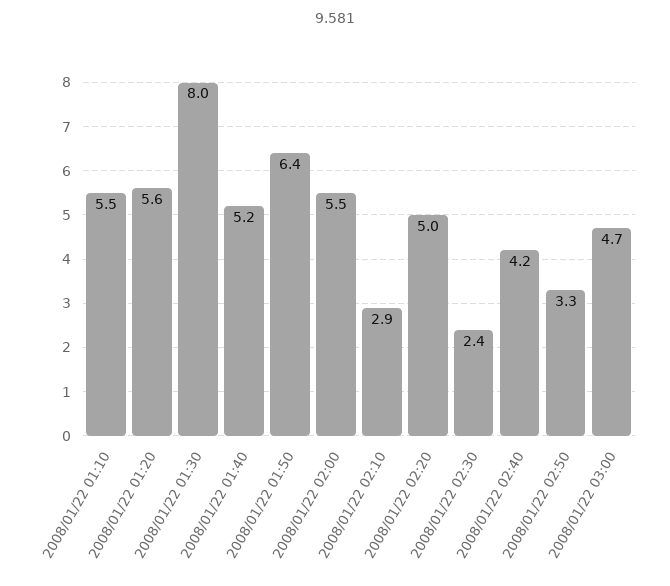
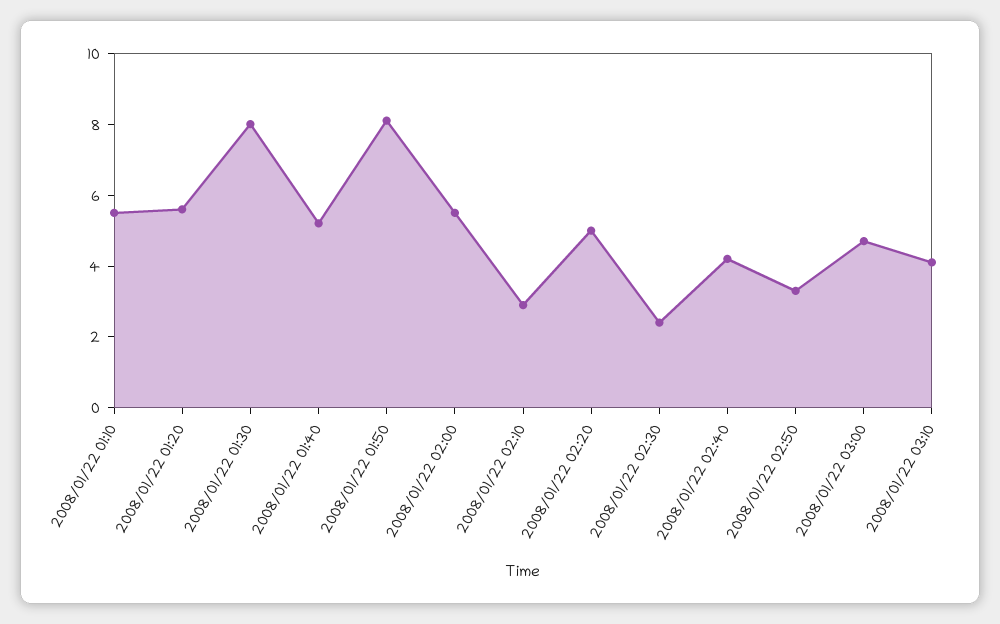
2008/01/22 01:50: 6.4 -> 8
2008/01/22 03:10: none -> 4

